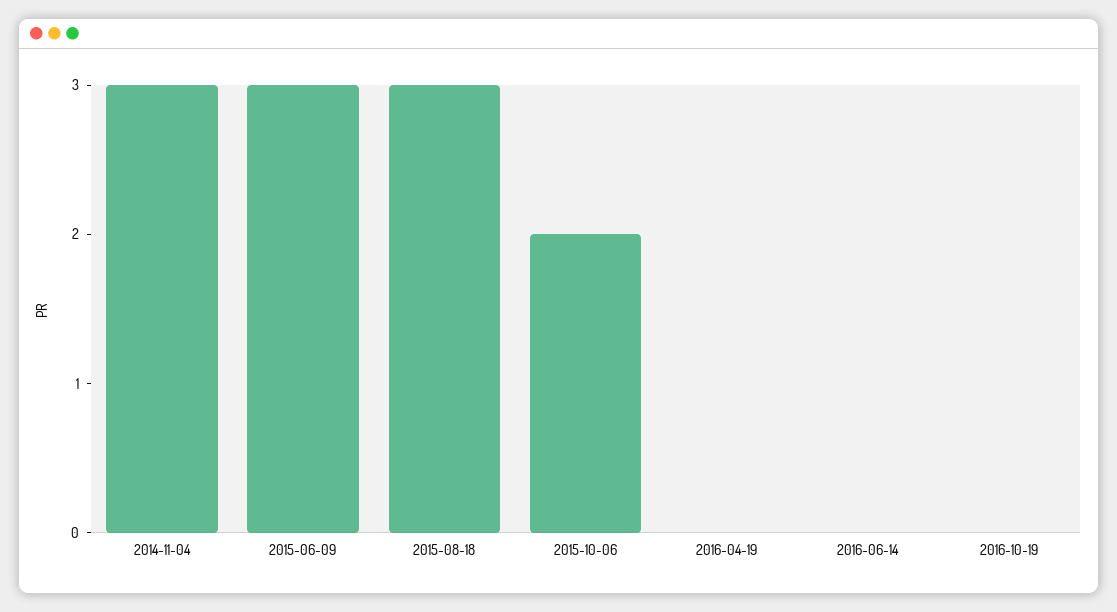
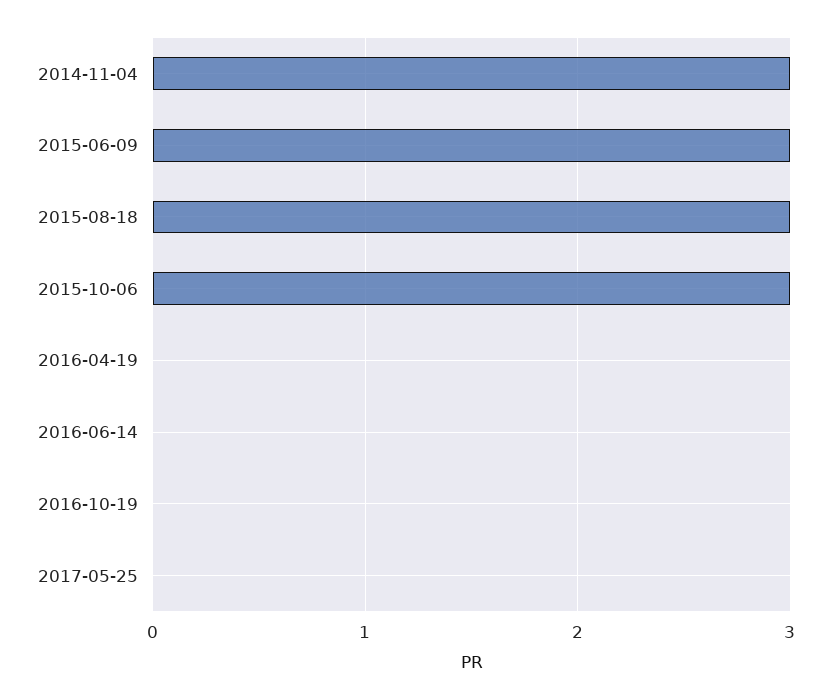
2015-10-06: 2 -> 3
2017-05-25: none -> 0

